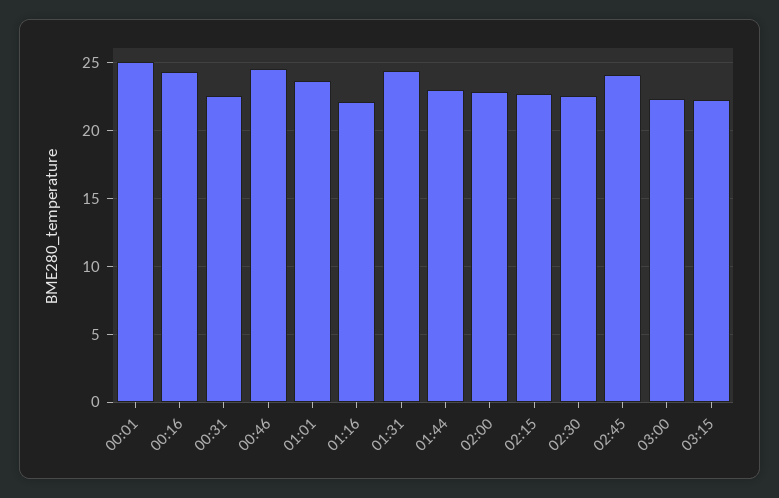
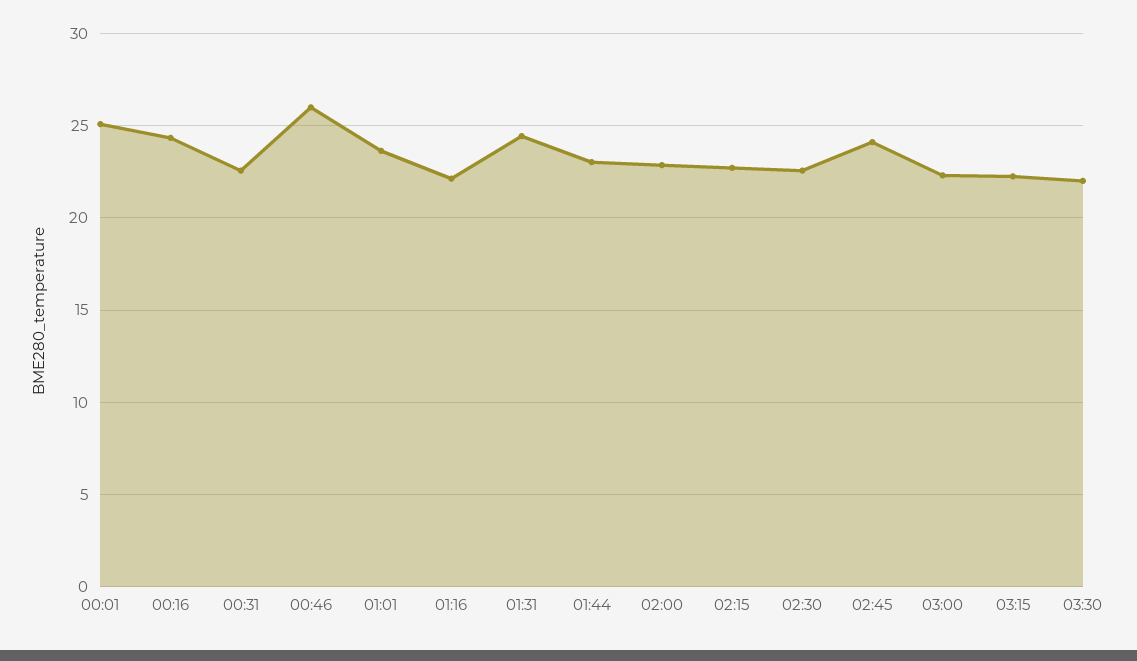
00:46: 24.5 -> 26
03:30: none -> 22

